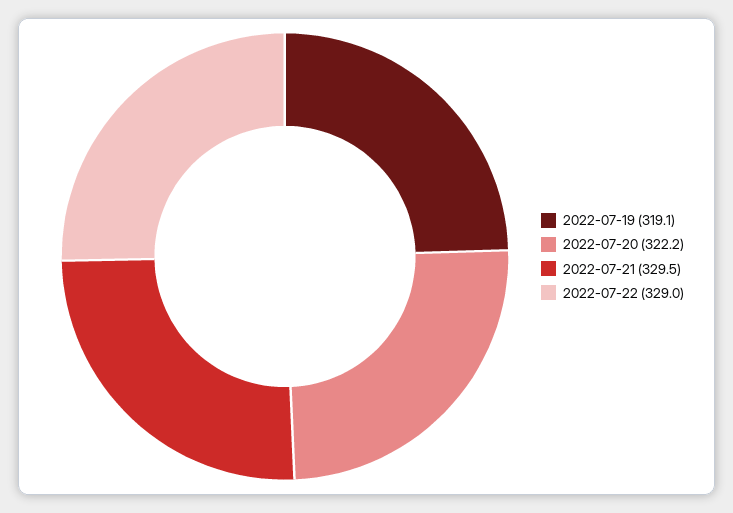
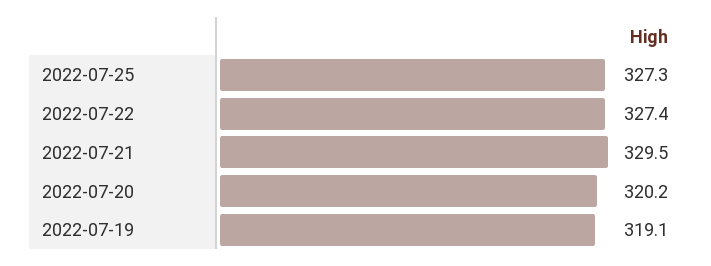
2022-07-20: 322.2 -> 320.2
2022-07-22: 329 -> 327.4
2022-07-25: none -> 327.3

